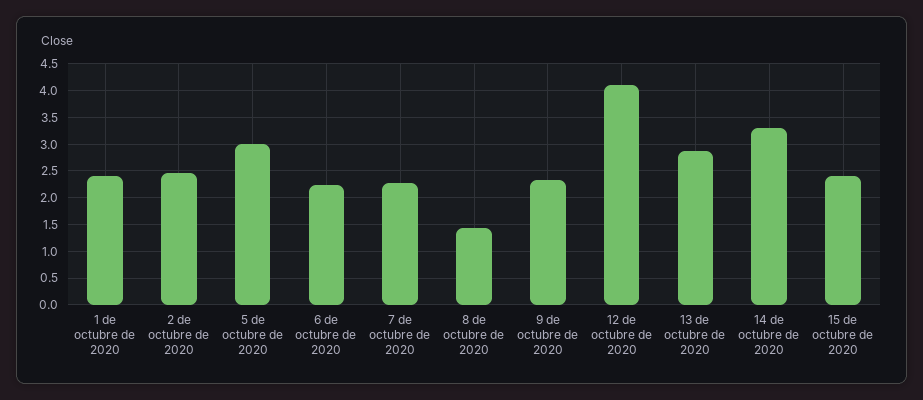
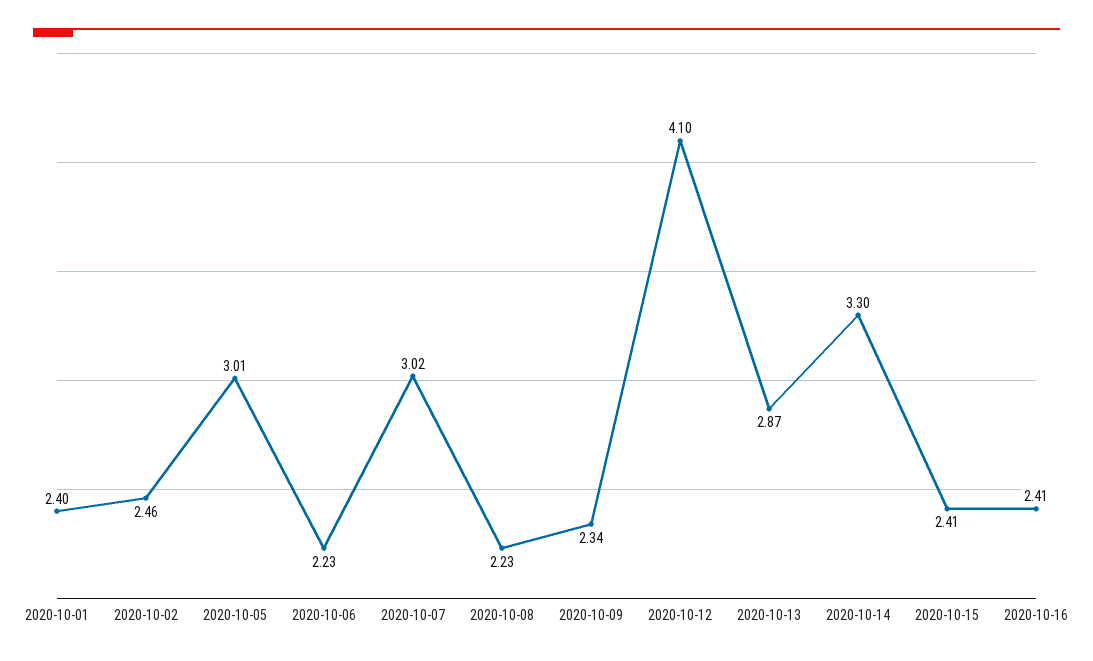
7 de octubre de 2020: 2.25 -> 3.02
8 de octubre de 2020: 1.5 -> 2.23
2020-10-16: none -> 2.41

